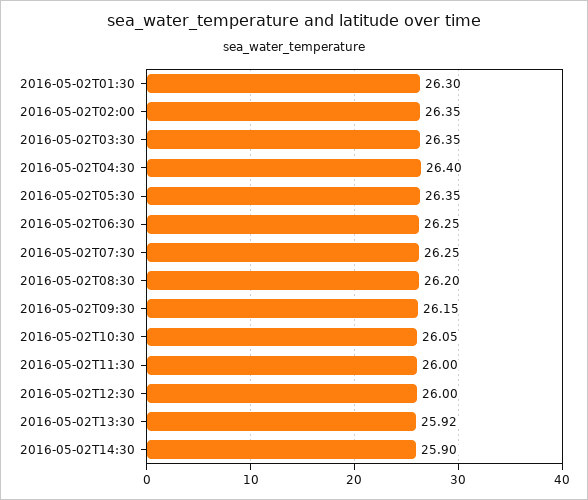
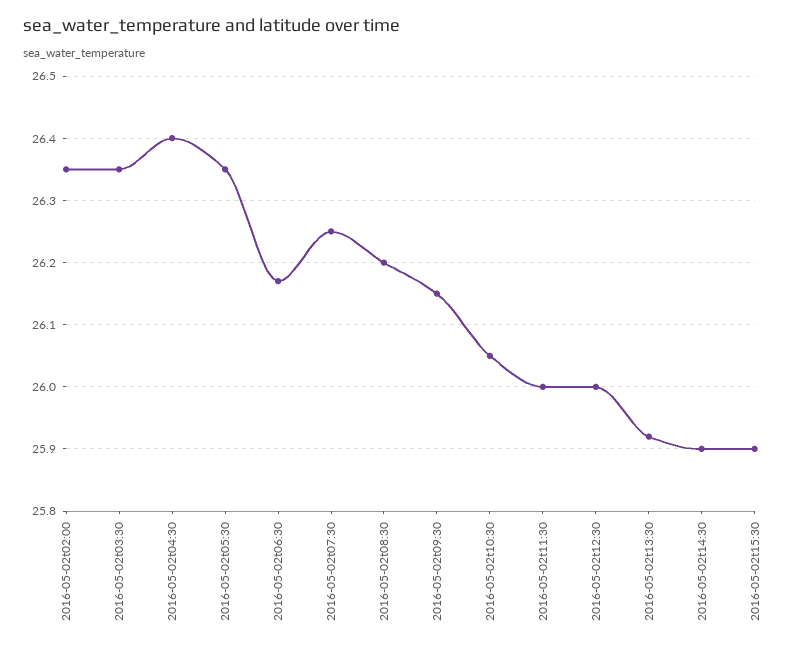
2016-05-02T01:30: 26.3 -> none
2016-05-02T06:30: 26.25 -> 26.17
2016-05-02t15:30: none -> 25.9

